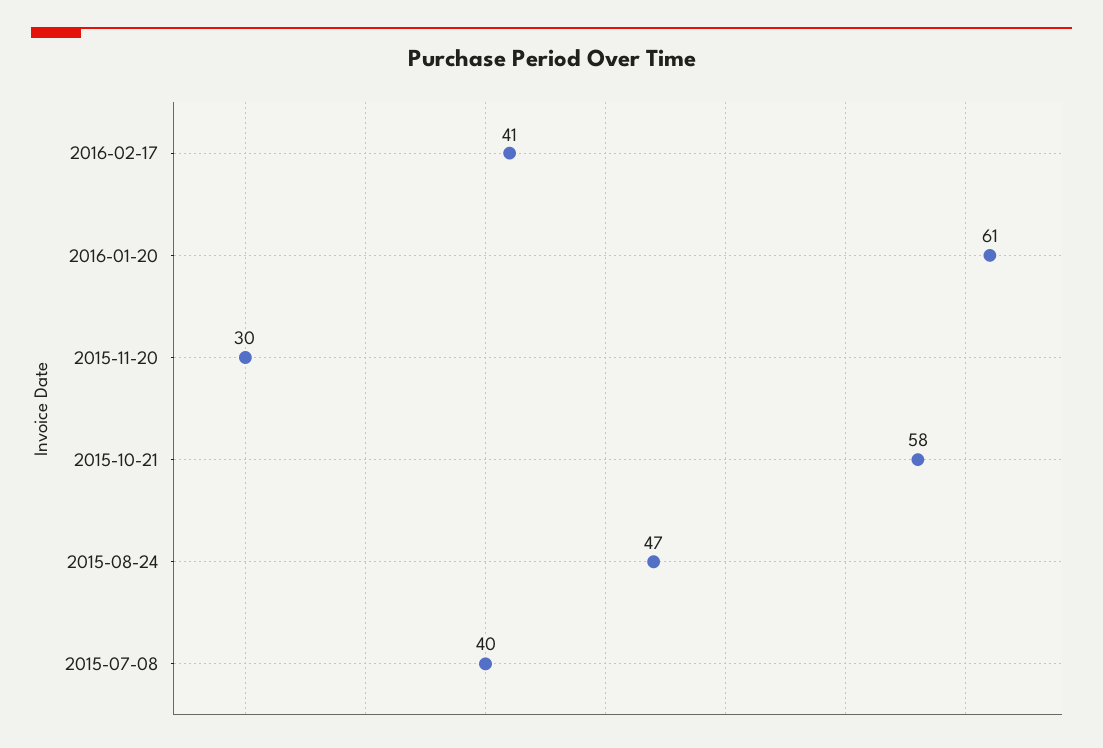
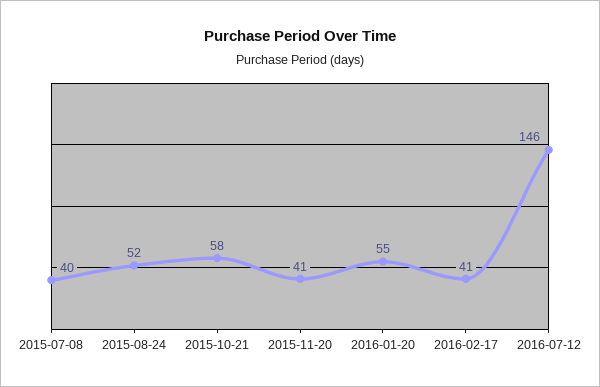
2016-01-20: 61 -> 55
2015-11-20: 30 -> 41
2015-08-24: 47 -> 52
2016-07-12: none -> 146

